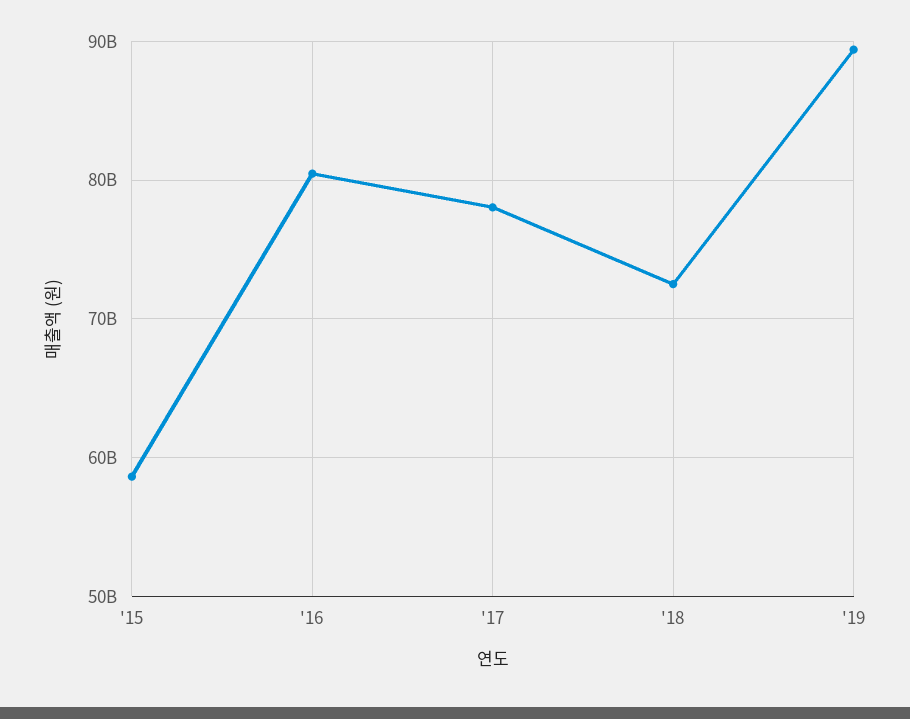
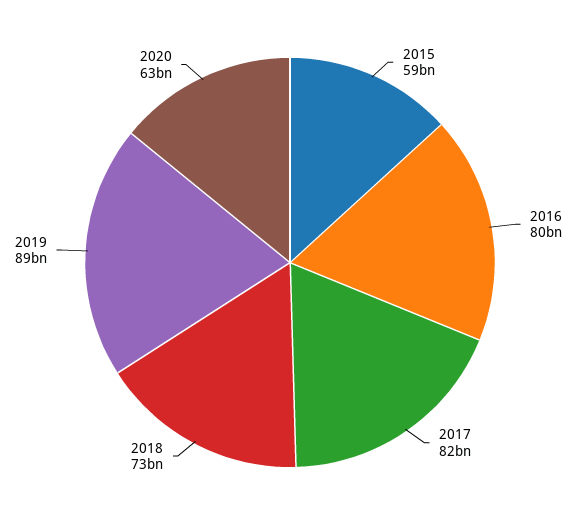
'17: 78000000000 -> 82000000000
2020: none -> 63000000000

